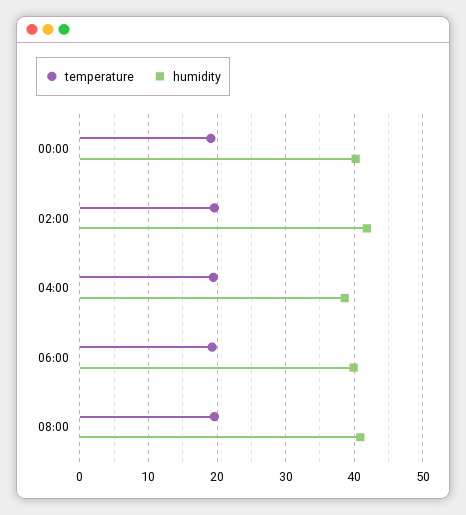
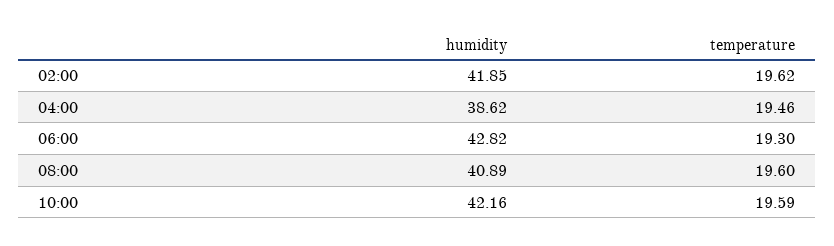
temperature, 00:00: 19 -> none
humidity, 00:00: 40 -> none
humidity, 06:00: 40 -> 42.82
humidity, 10:00: none -> 42.16
temperature, 10:00: none -> 19.59

